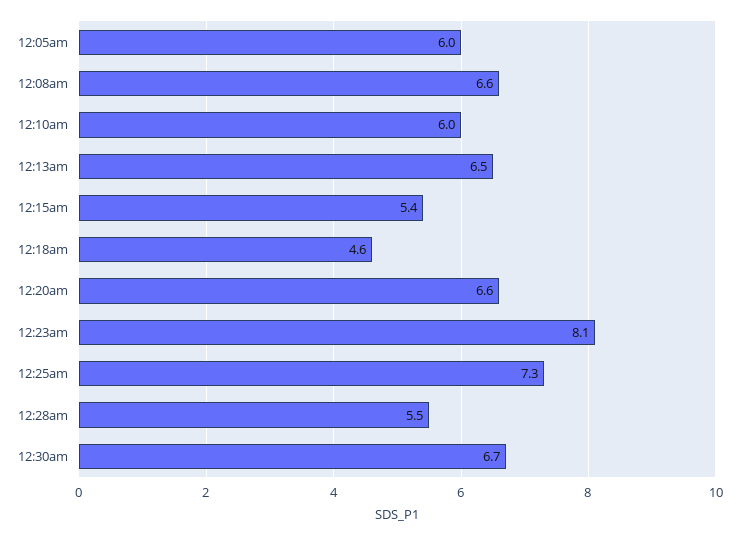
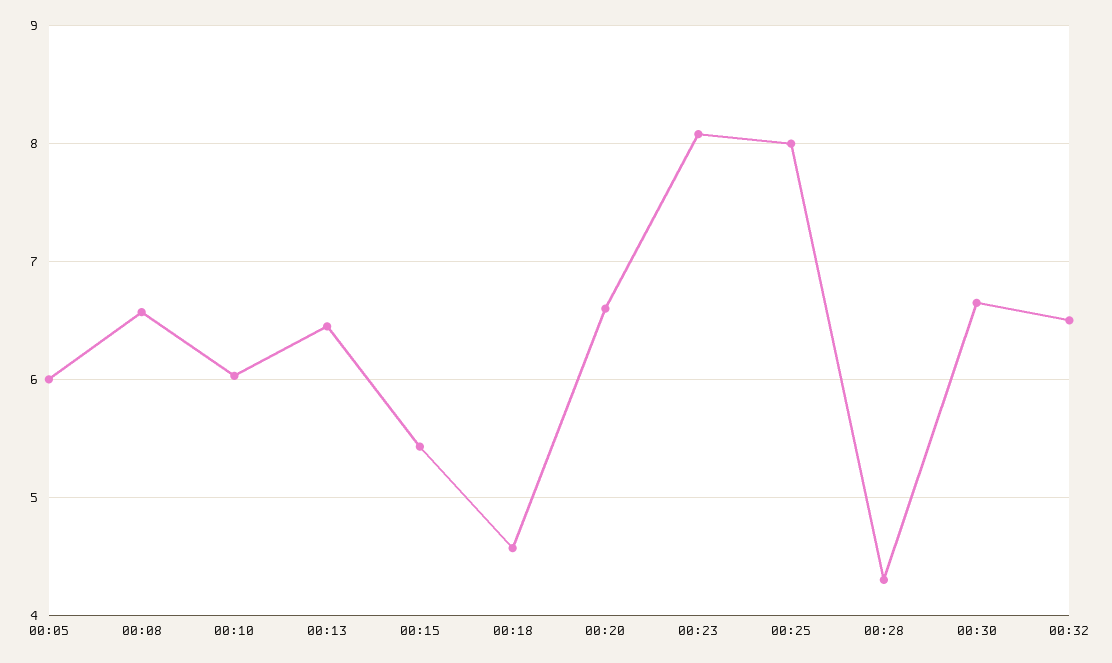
12:25am: 7.3 -> 8
12:28am: 5.5 -> 4.3
00:32: none -> 6.5

